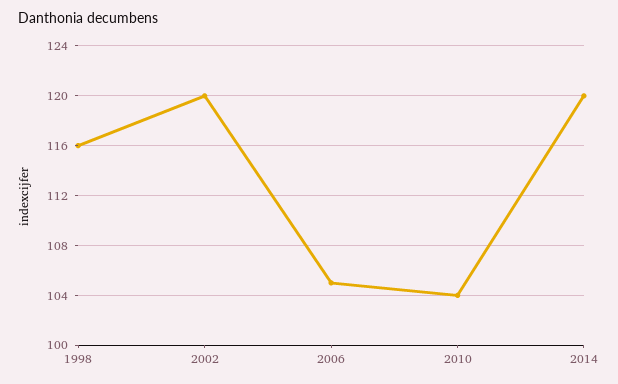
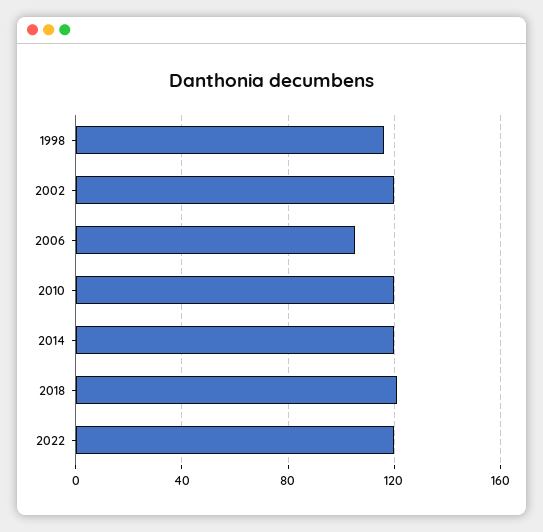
2010: 104 -> 120
2018: none -> 120
2022: none -> 120

